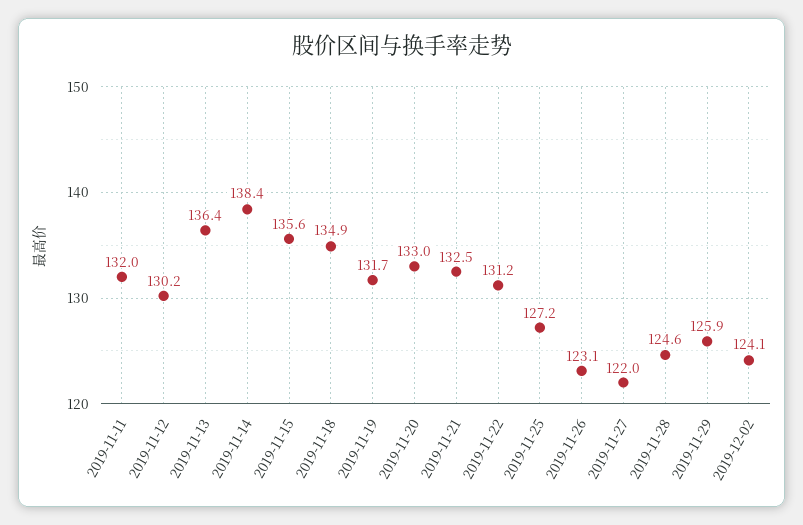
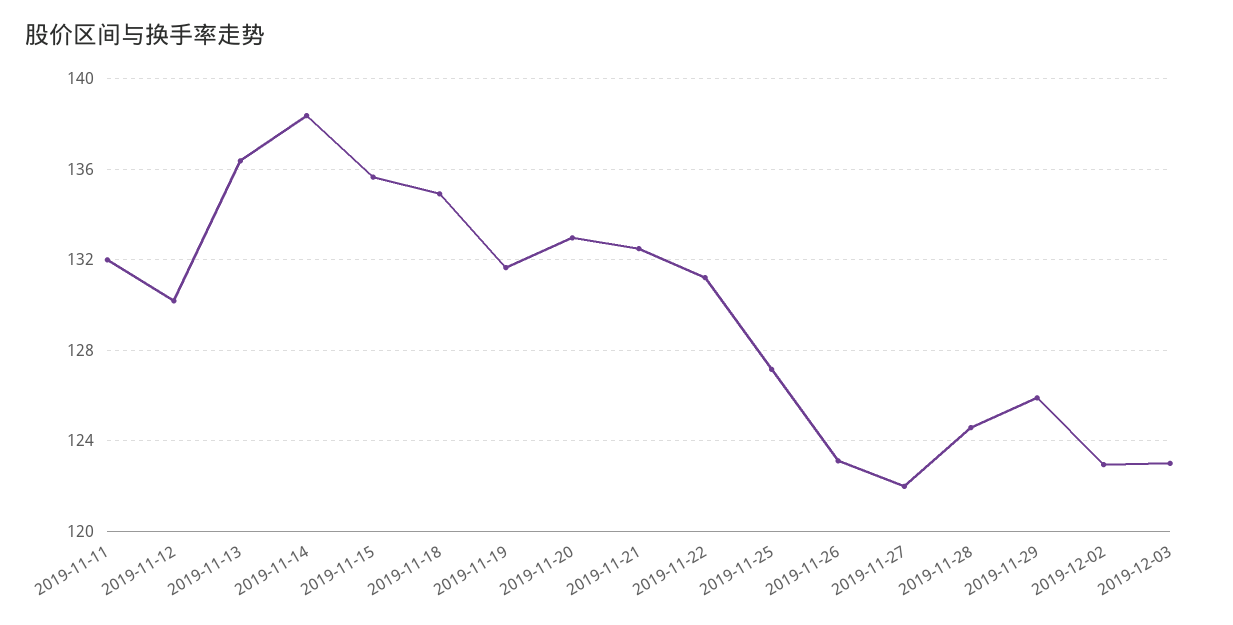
2019-12-02: 124.1 -> 123
2019-12-03: none -> 123

